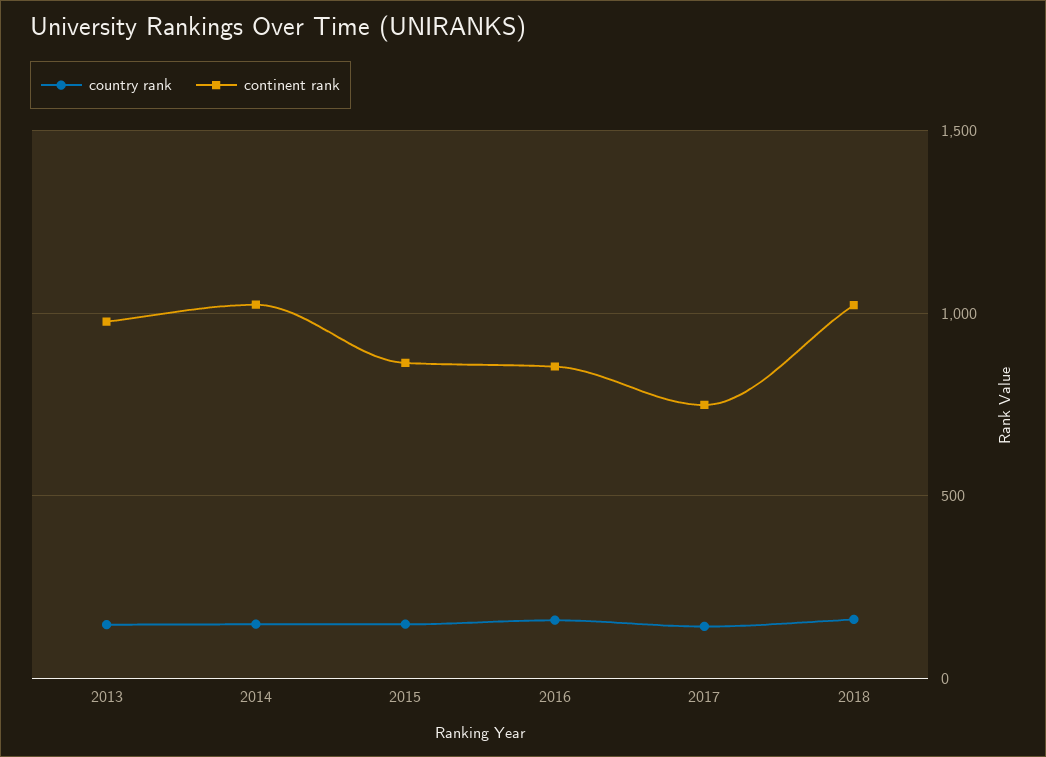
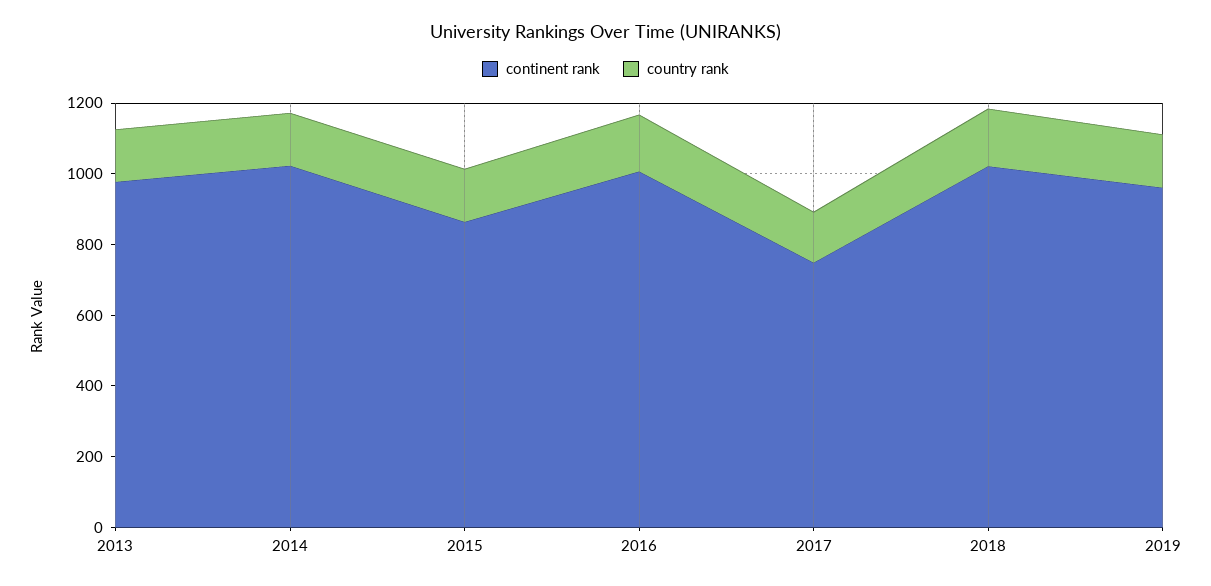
continent rank, 2016: 850 -> 1000
continent rank, 2019: none -> 950
country rank, 2019: none -> 150

